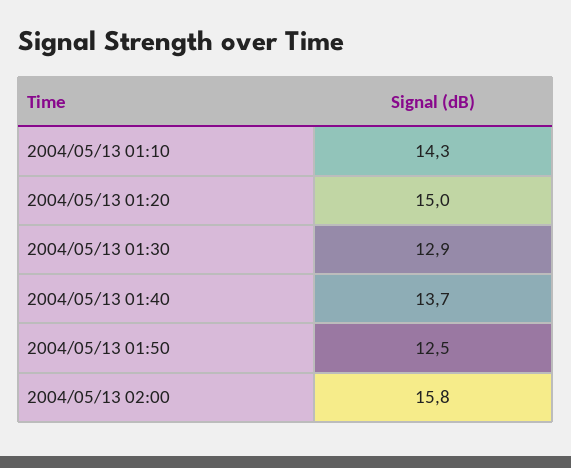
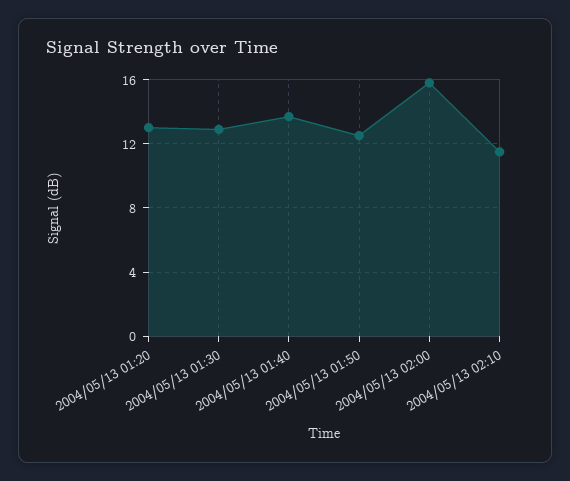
2004/05/13 01:10: 14.3 -> none
2004/05/13 01:20: 15 -> 13
2004/05/13 02:10: none -> 11.5

